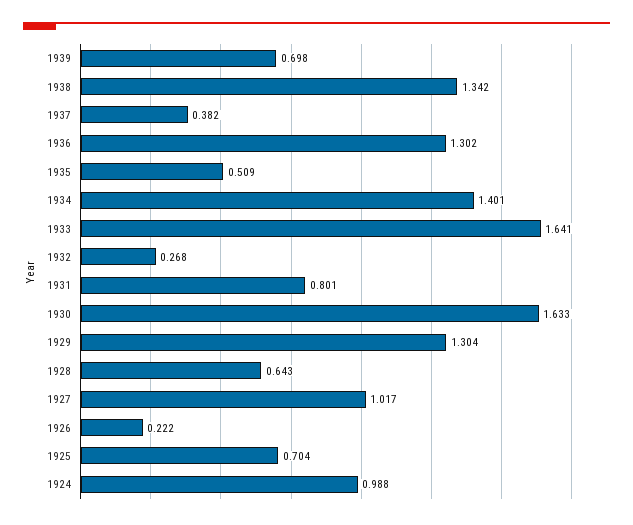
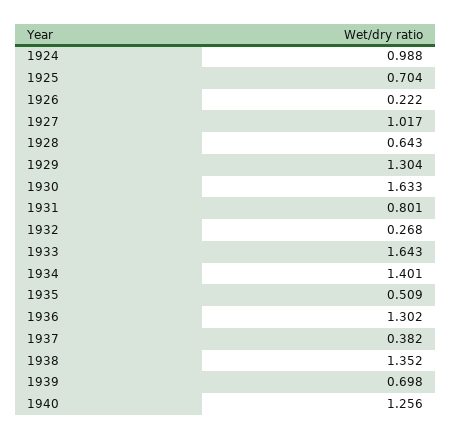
1938: 1.342 -> 1.352
1933: 1.641 -> 1.643
1940: none -> 1.256

